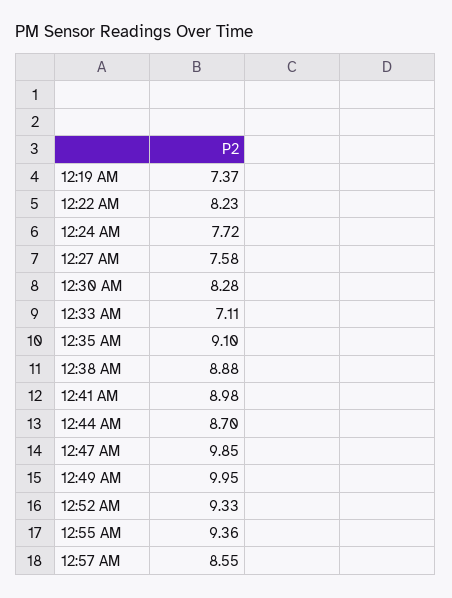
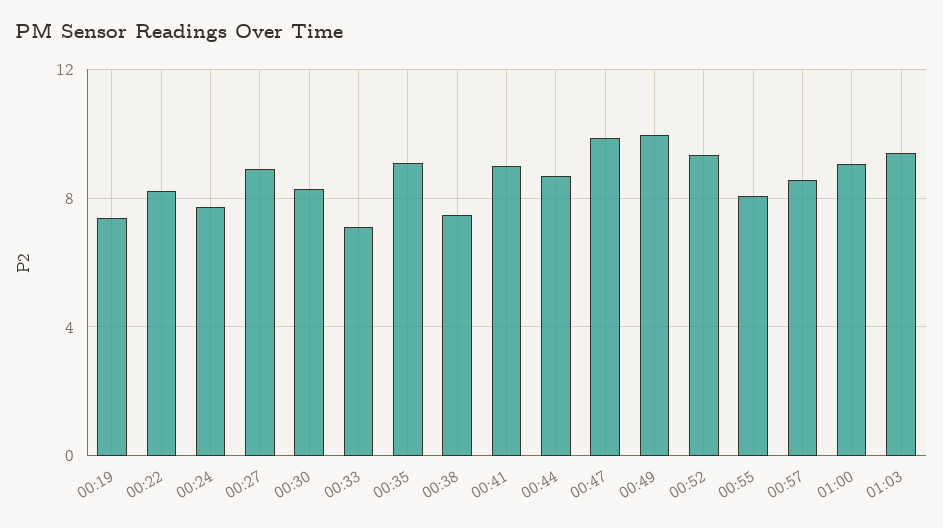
12:27 AM: 7.58 -> 9
12:38 AM: 8.88 -> 7.5
12:55 AM: 9.36 -> 8
01:00: none -> 9
01:03: none -> 9.5

